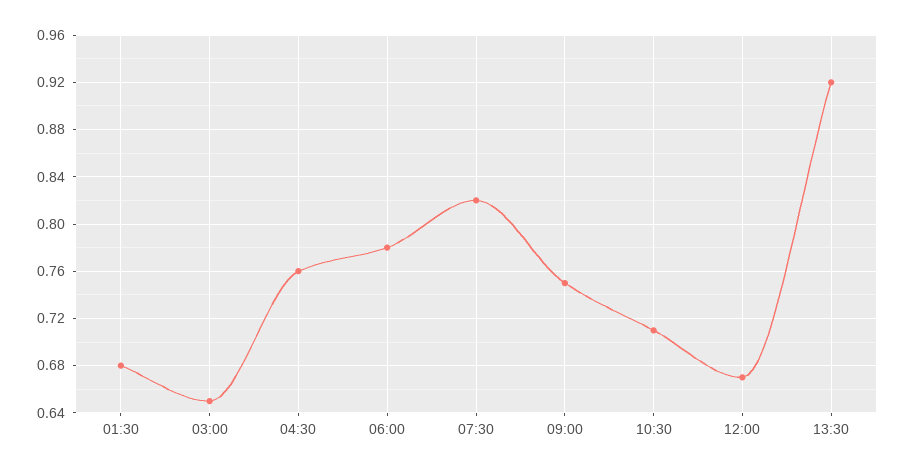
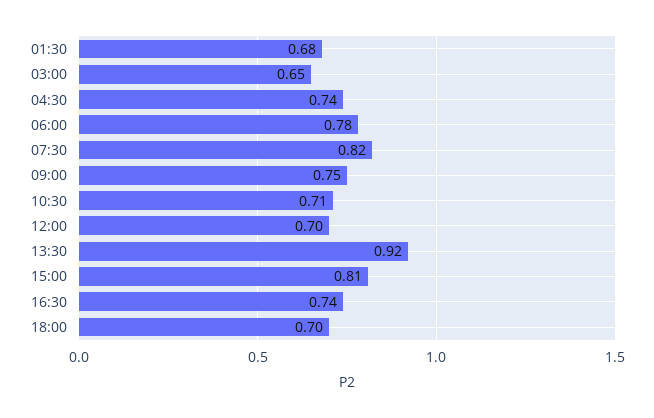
04:30: 0.76 -> 0.74
12:00: 0.67 -> 0.7
15:00: none -> 0.81
16:30: none -> 0.74
18:00: none -> 0.7

